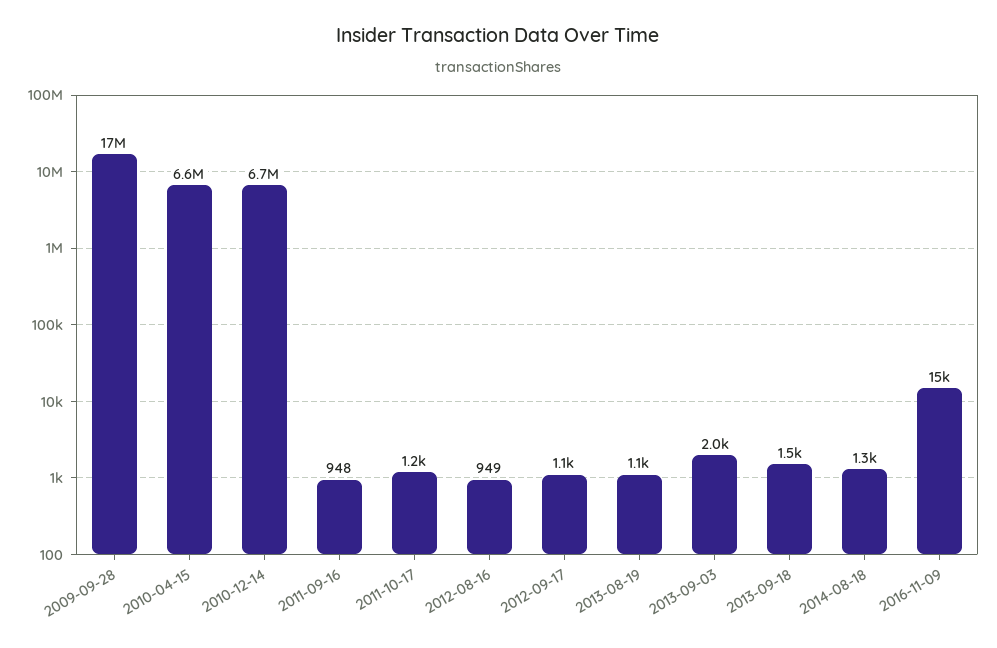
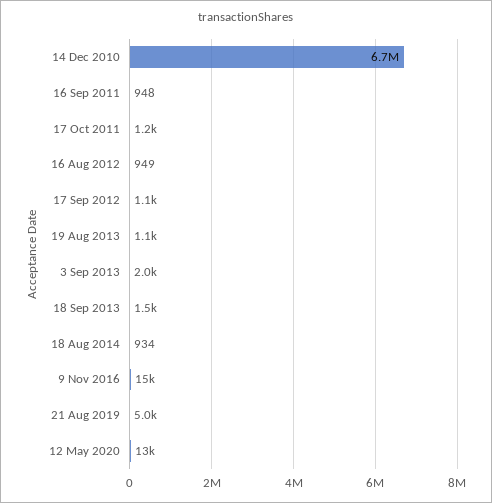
2009-09-28: 17000000 -> none
2010-04-15: 6600000 -> none
2014-08-18: 1300 -> 934
21 Aug 2019: none -> 5000
12 May 2020: none -> 13000

